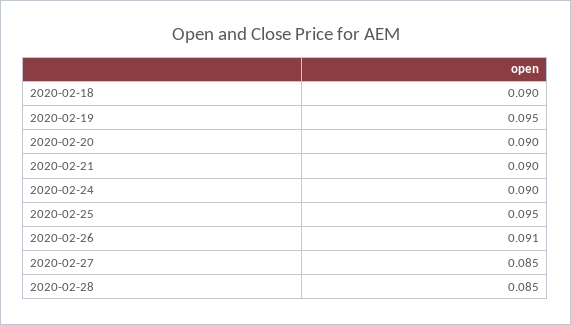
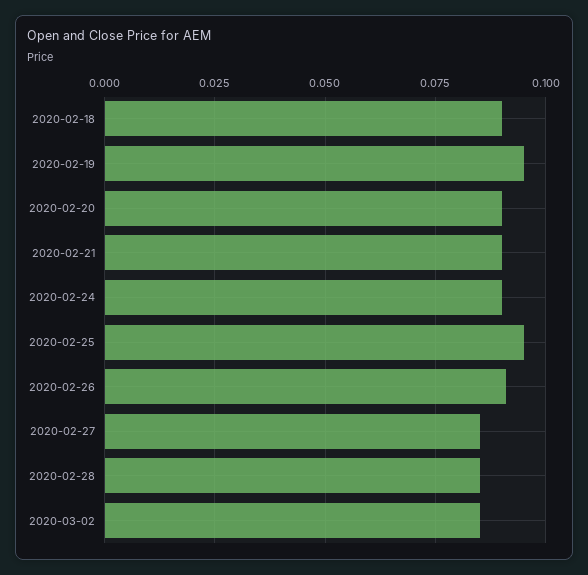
2020-03-02: none -> 0.085

